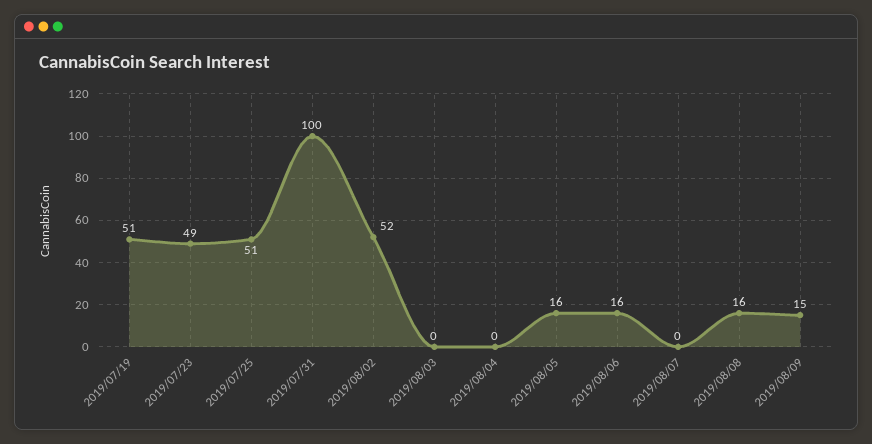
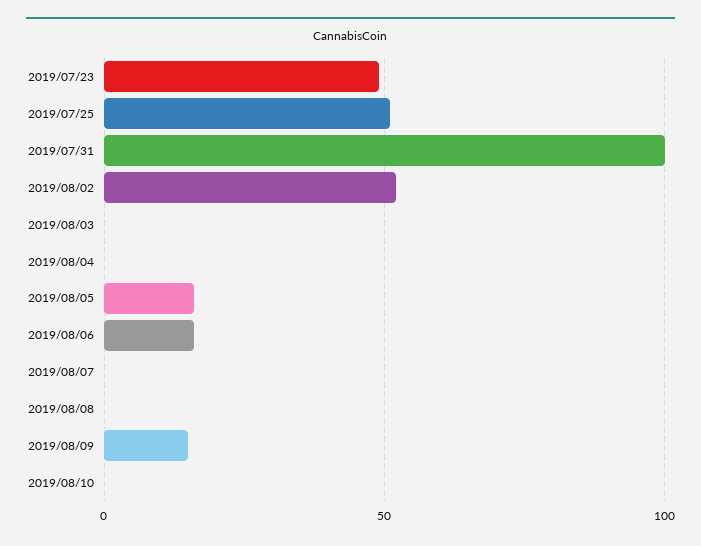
2019/07/19: 51 -> none
2019/08/08: 16 -> 0
2019/08/10: none -> 0

